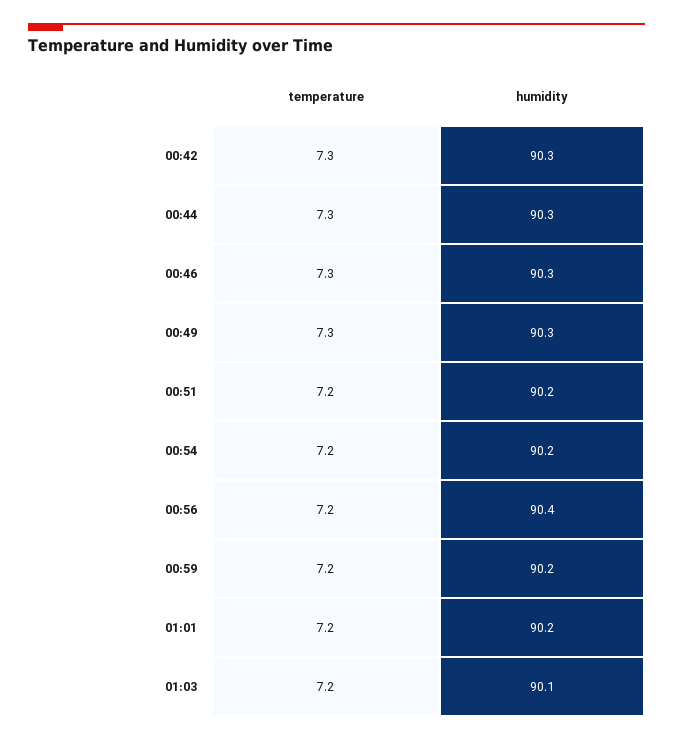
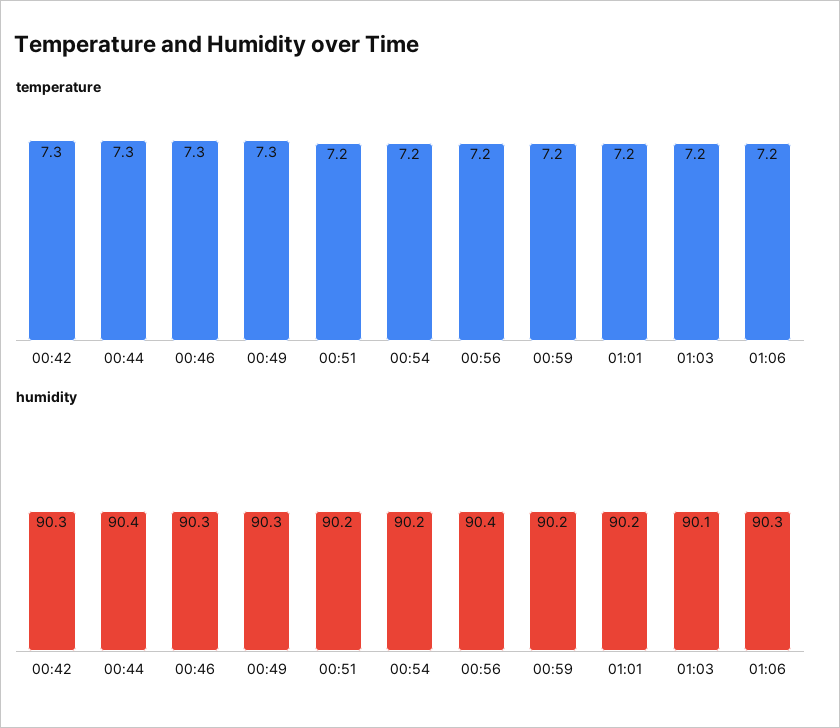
humidity, 00:44: 90.3 -> 90.4
temperature, 01:06: none -> 7.2
humidity, 01:06: none -> 90.3

